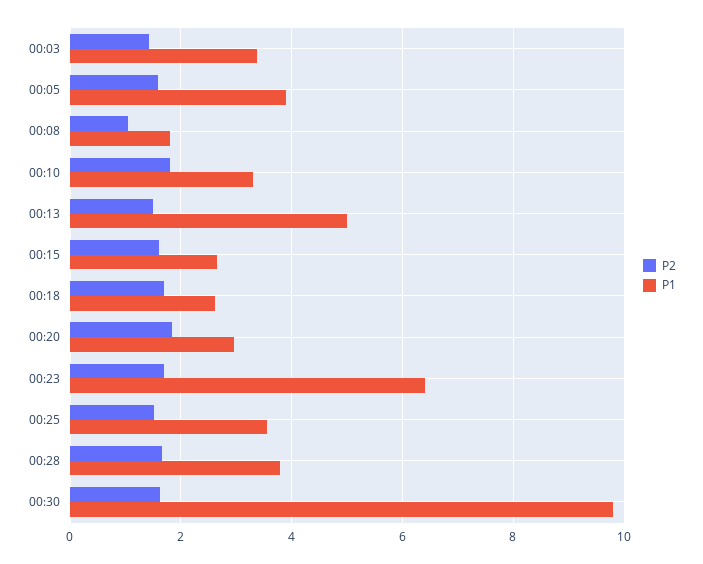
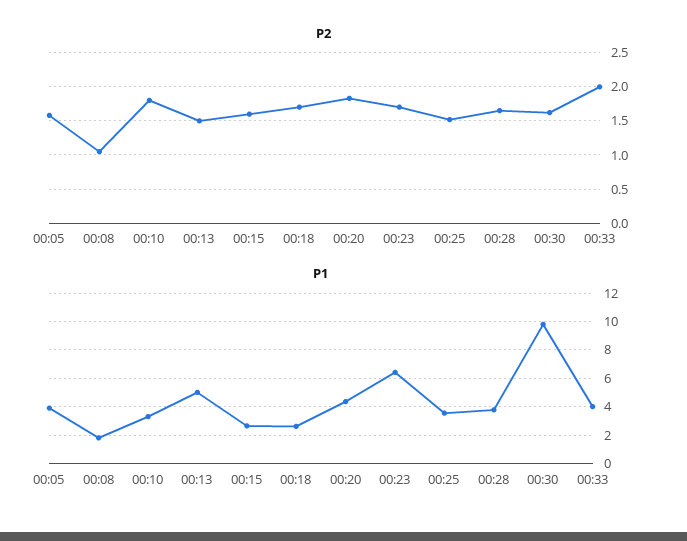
P2, 00:03: 1.4 -> none
P1, 00:03: 3.4 -> none
P1, 00:20: 3 -> 4.5
P2, 00:33: none -> 2
P1, 00:33: none -> 4

